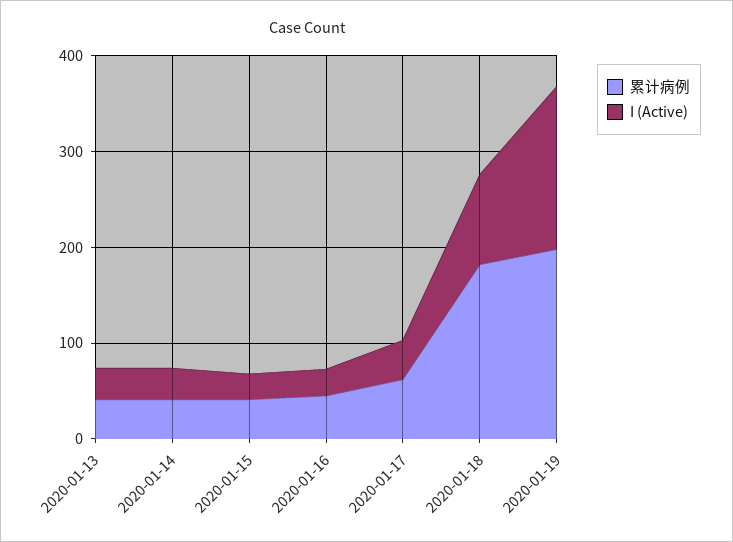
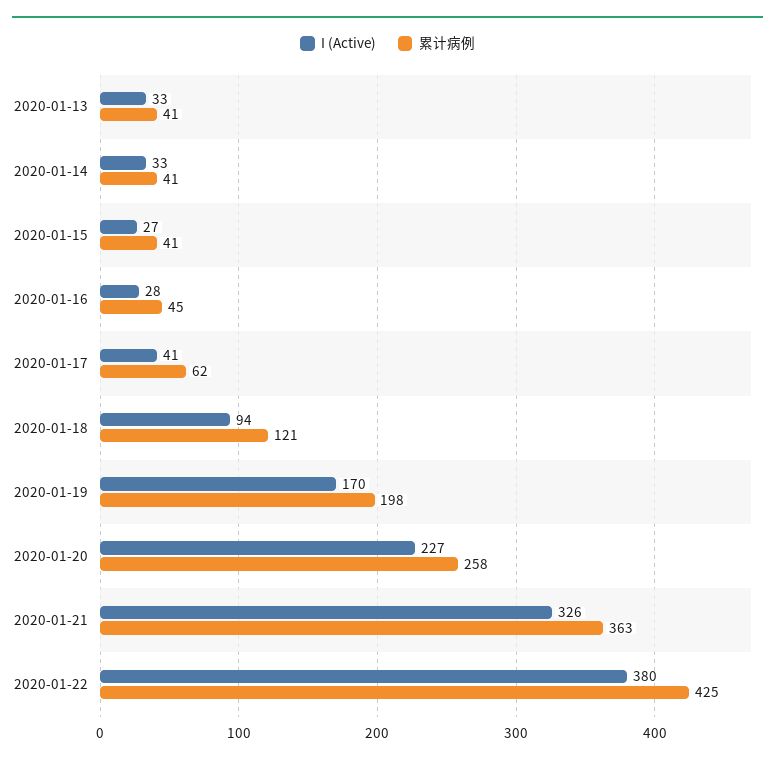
累计病例, 2020-01-18: 180 -> 121
I (Active), 2020-01-20: none -> 227
累计病例, 2020-01-20: none -> 258
I (Active), 2020-01-21: none -> 326
累计病例, 2020-01-21: none -> 363
I (Active), 2020-01-22: none -> 380
累计病例, 2020-01-22: none -> 425

